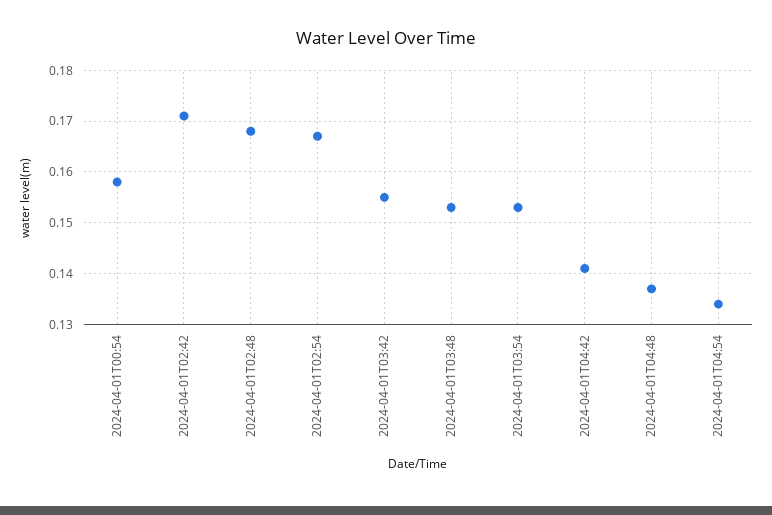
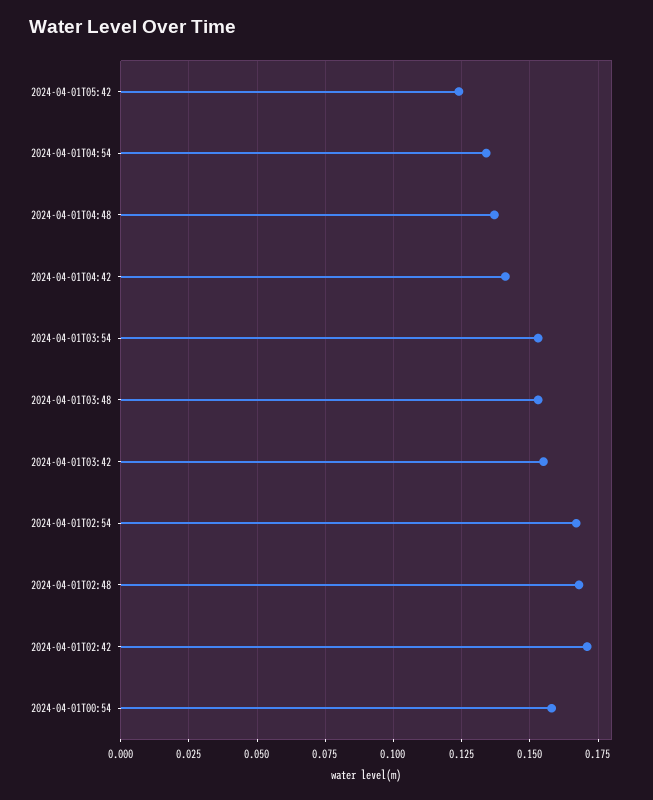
2024-04-01T05:42: none -> 0.125

